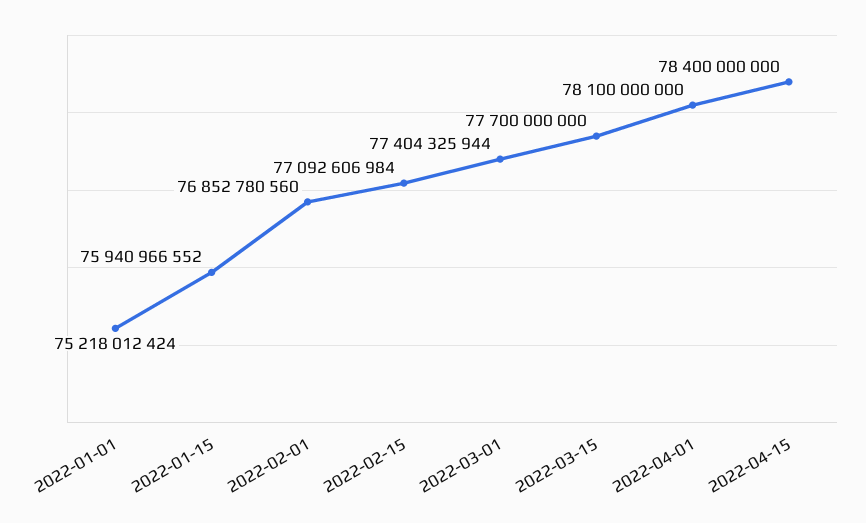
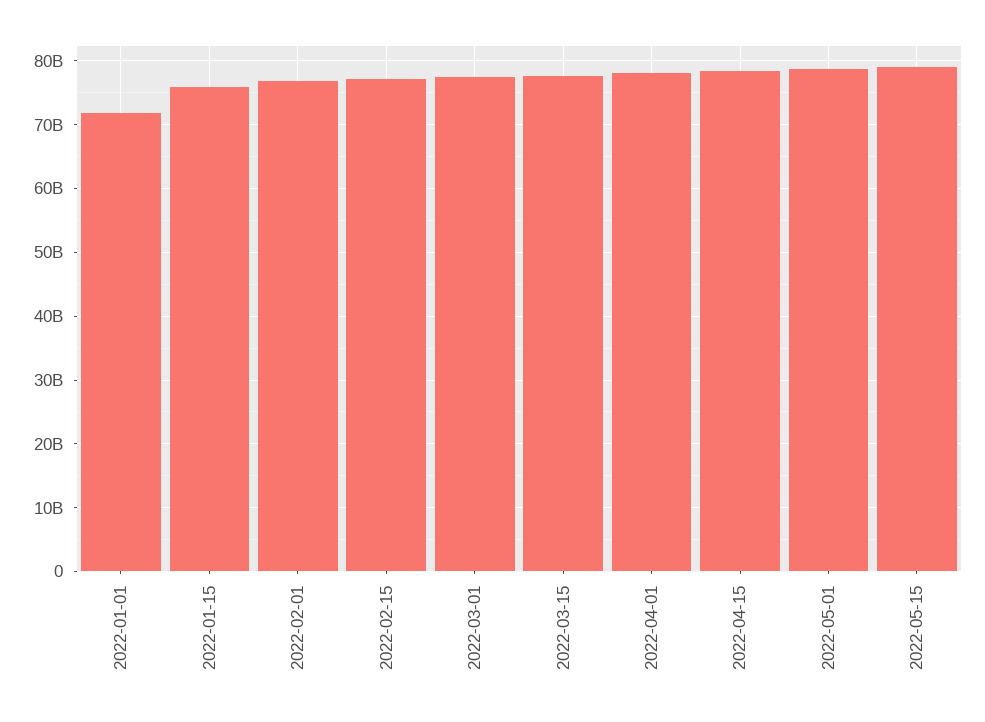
2022-01-01: 75218012424 -> 72000000000
2022-05-01: none -> 79000000000
2022-05-15: none -> 79000000000

